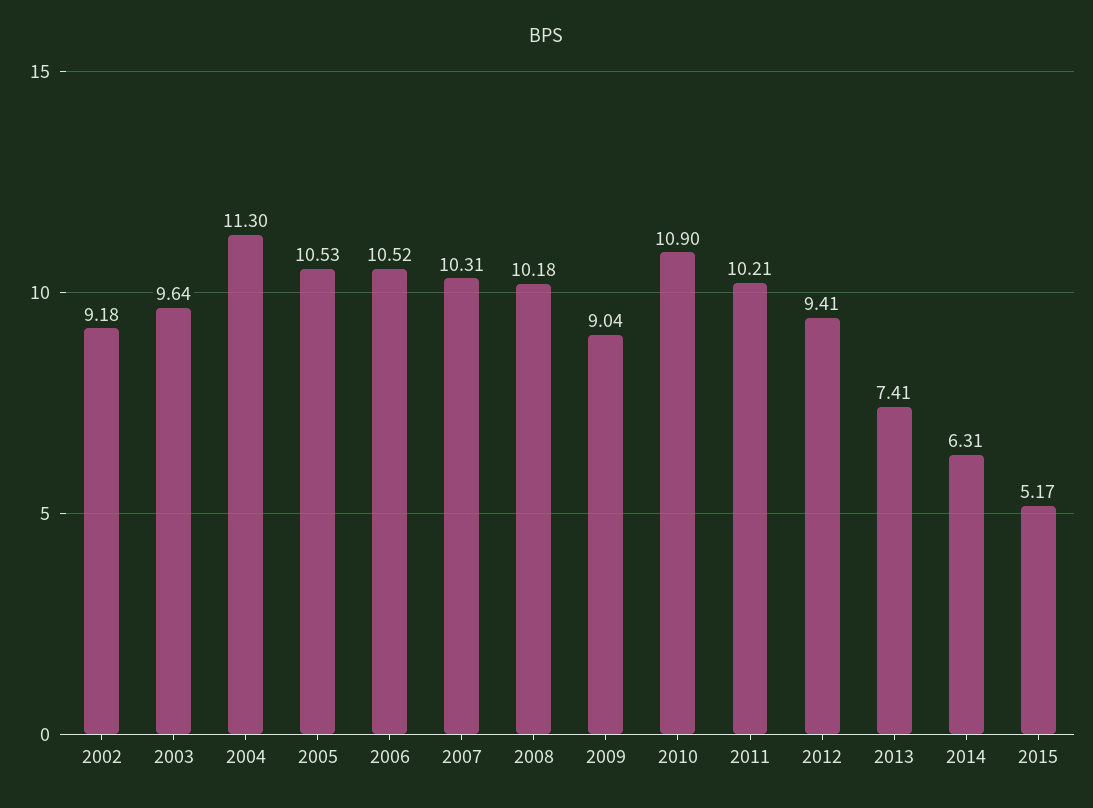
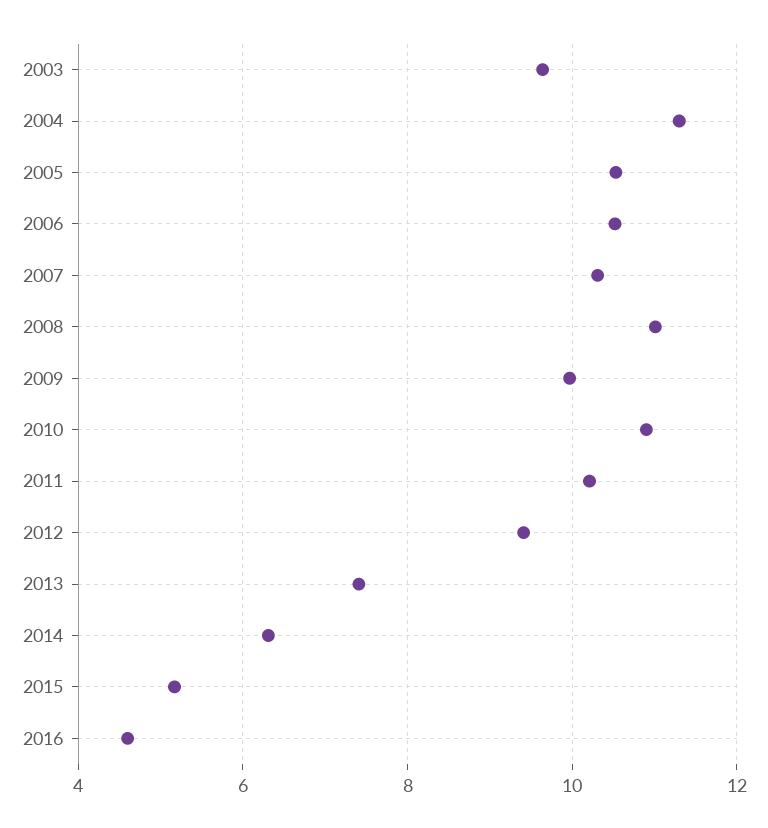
2002: 9.18 -> none
2008: 10.18 -> 11
2009: 9.04 -> 10
2016: none -> 4.6

